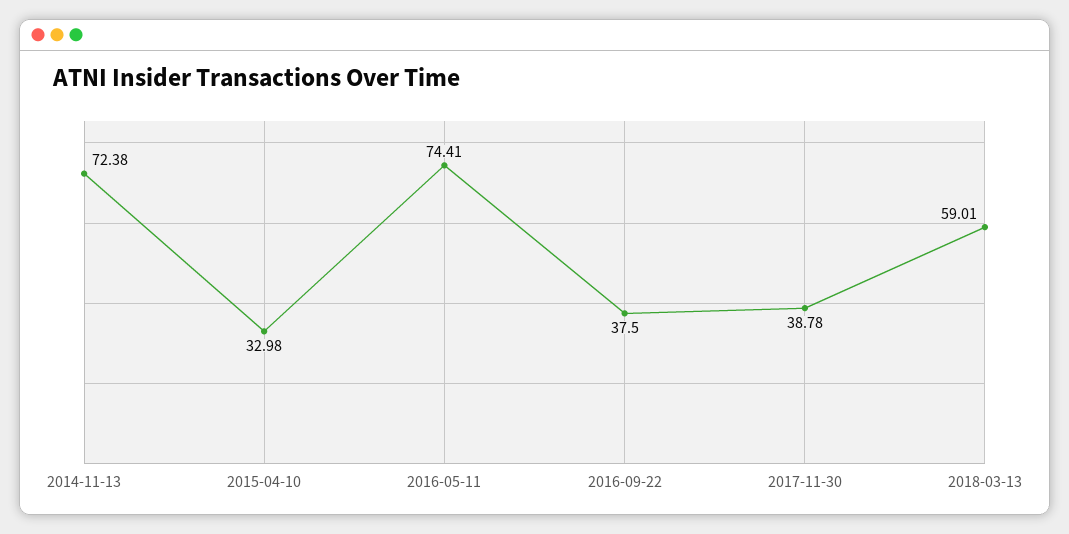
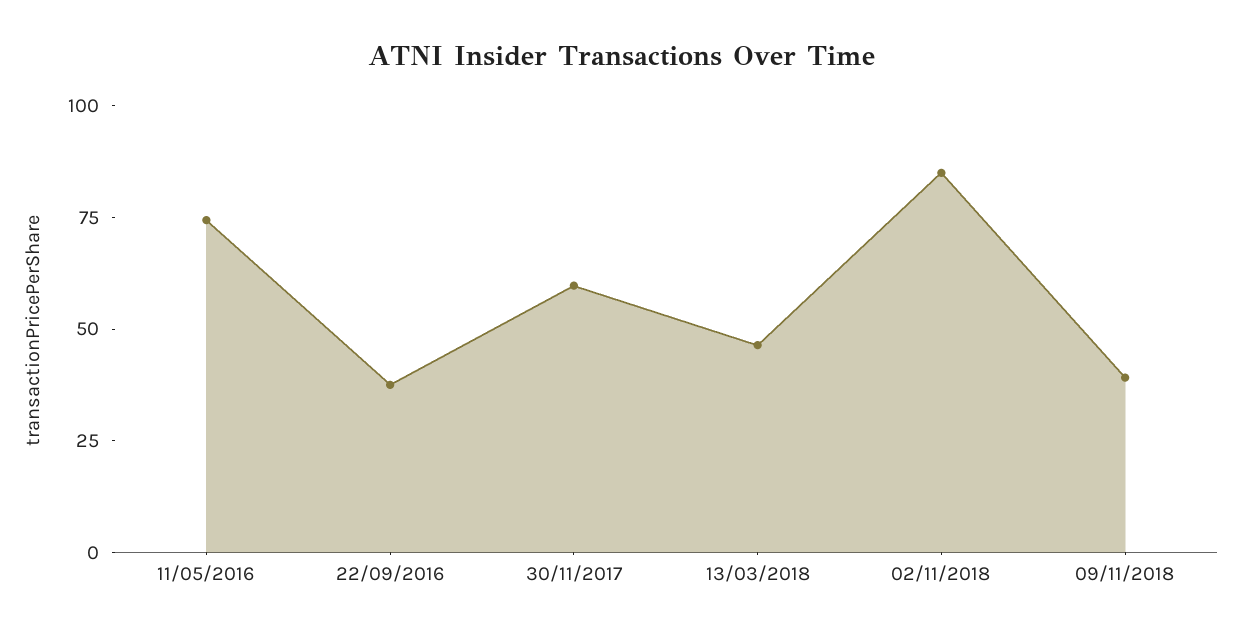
2014-11-13: 72.38 -> none
2015-04-10: 32.98 -> none
2017-11-30: 38.78 -> 60
2018-03-13: 59.01 -> 45
02/11/2018: none -> 85
09/11/2018: none -> 40

